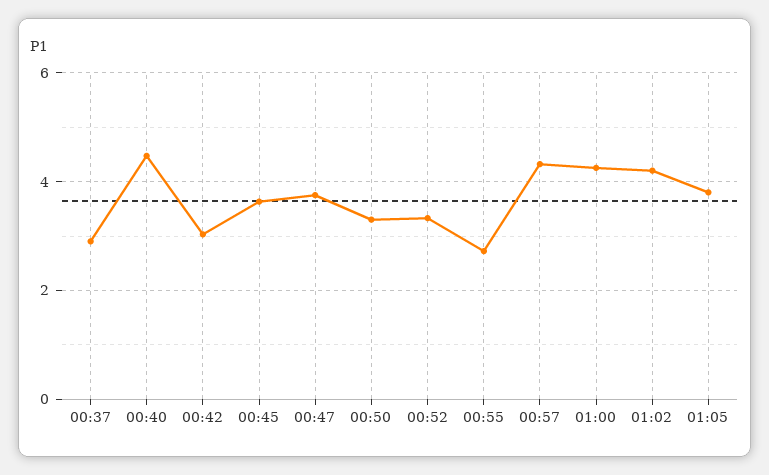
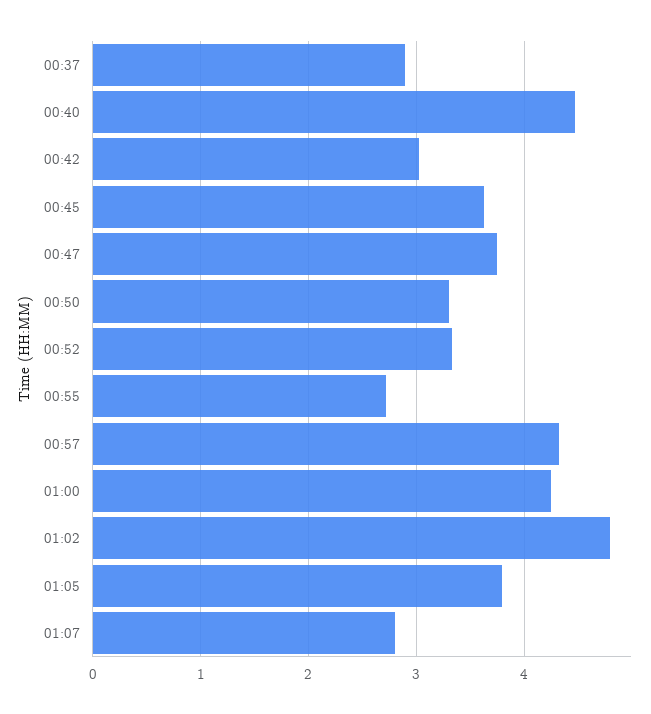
01:02: 4.2 -> 4.8
01:07: none -> 2.8

